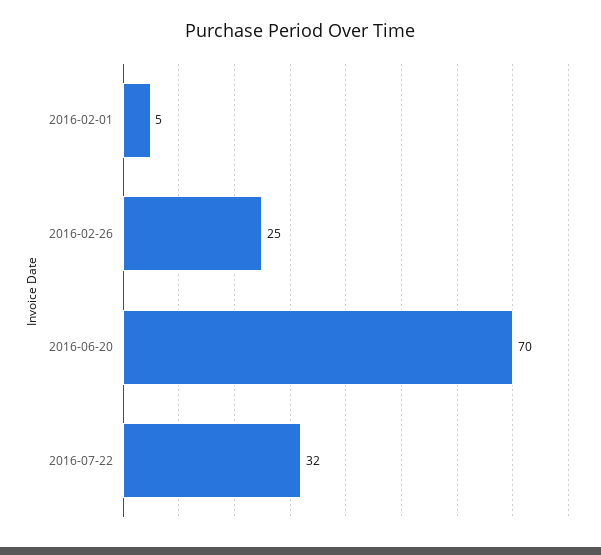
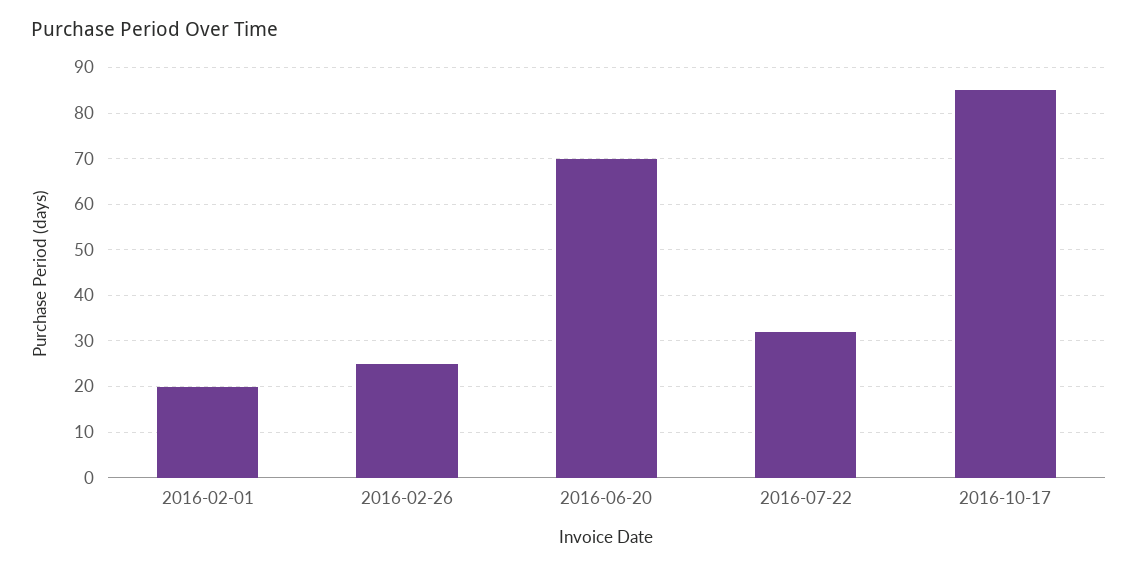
2016-02-01: 5 -> 20
2016-10-17: none -> 85

